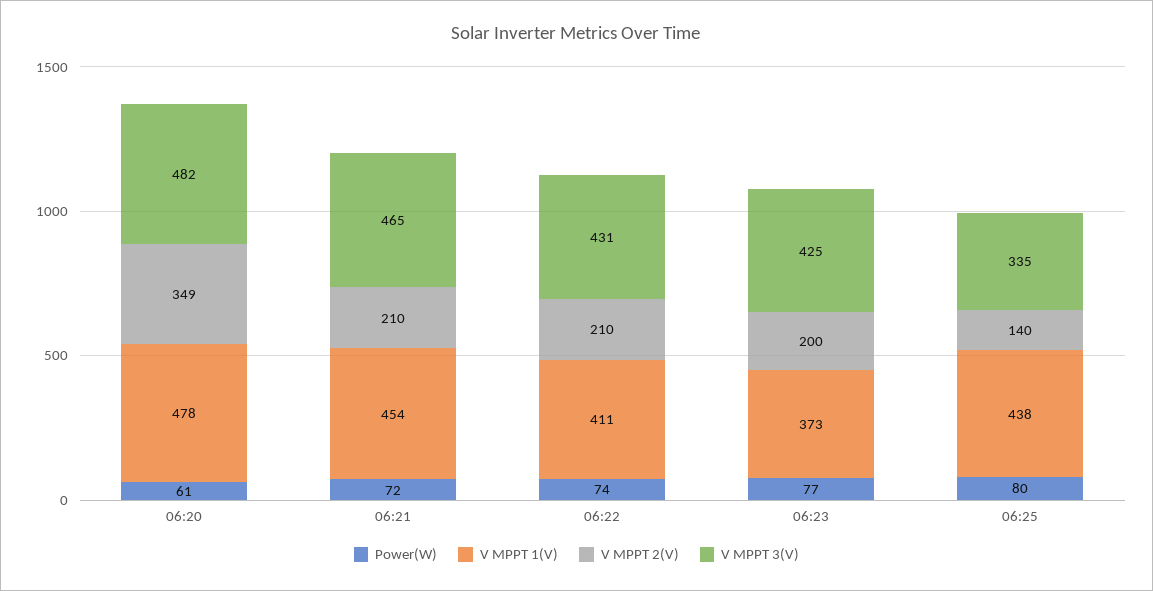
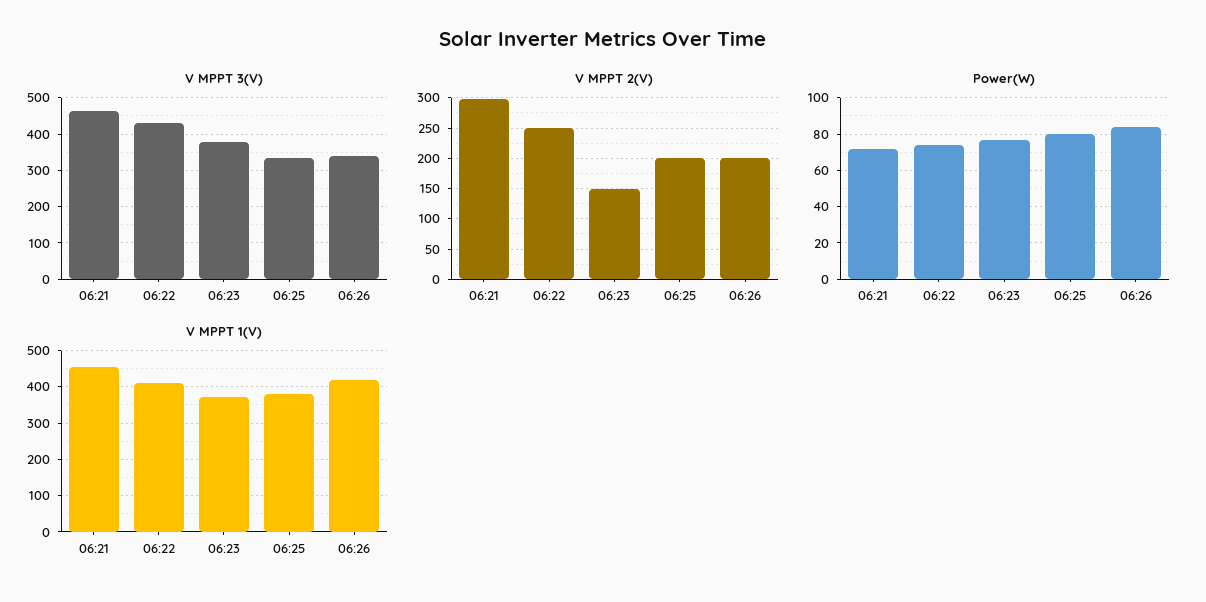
Power(W), 06:20: 61 -> none
V MPPT 1(V), 06:20: 478 -> none
V MPPT 2(V), 06:20: 349 -> none
V MPPT 3(V), 06:20: 482 -> none
V MPPT 2(V), 06:21: 210 -> 300
V MPPT 2(V), 06:22: 210 -> 250
V MPPT 2(V), 06:23: 200 -> 150
V MPPT 3(V), 06:23: 425 -> 380
V MPPT 1(V), 06:25: 438 -> 380
V MPPT 2(V), 06:25: 140 -> 200
V MPPT 3(V), 06:26: none -> 340
V MPPT 2(V), 06:26: none -> 200
Power(W), 06:26: none -> 85
V MPPT 1(V), 06:26: none -> 420

